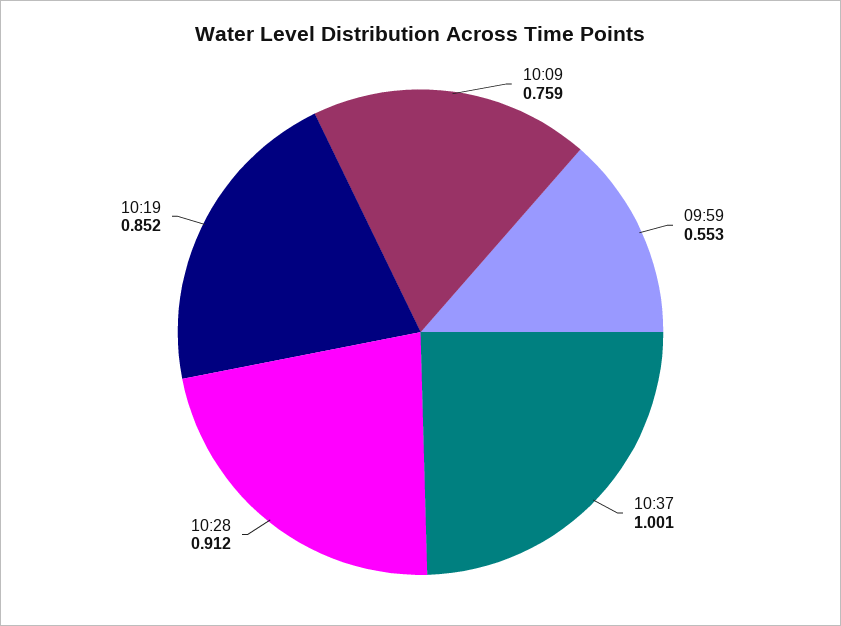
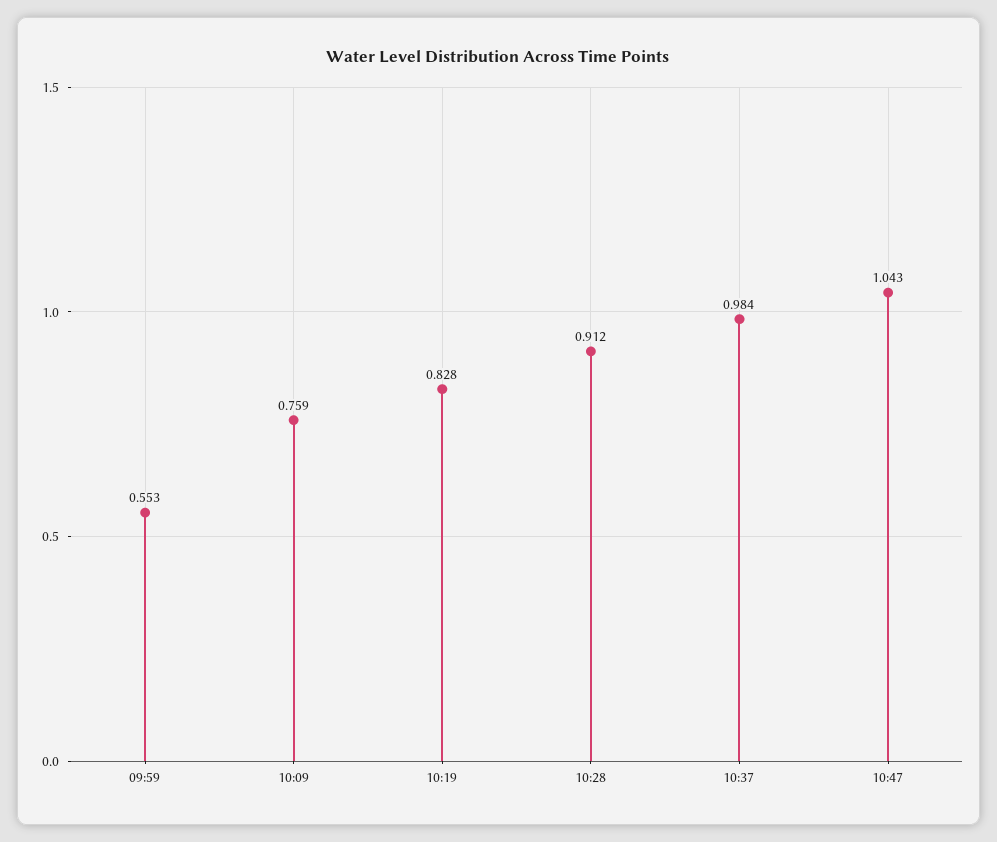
10:37: 1.001 -> 0.984
10:19: 0.852 -> 0.828
10:47: none -> 1.043

